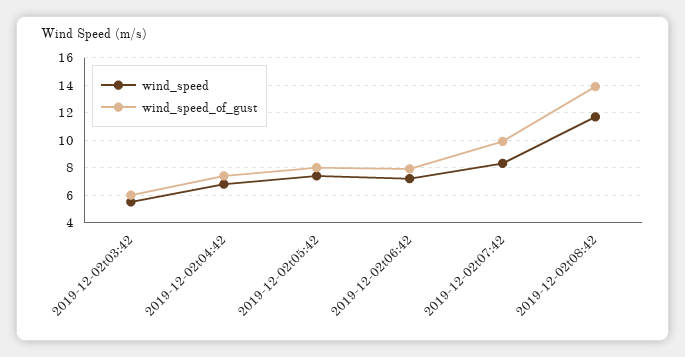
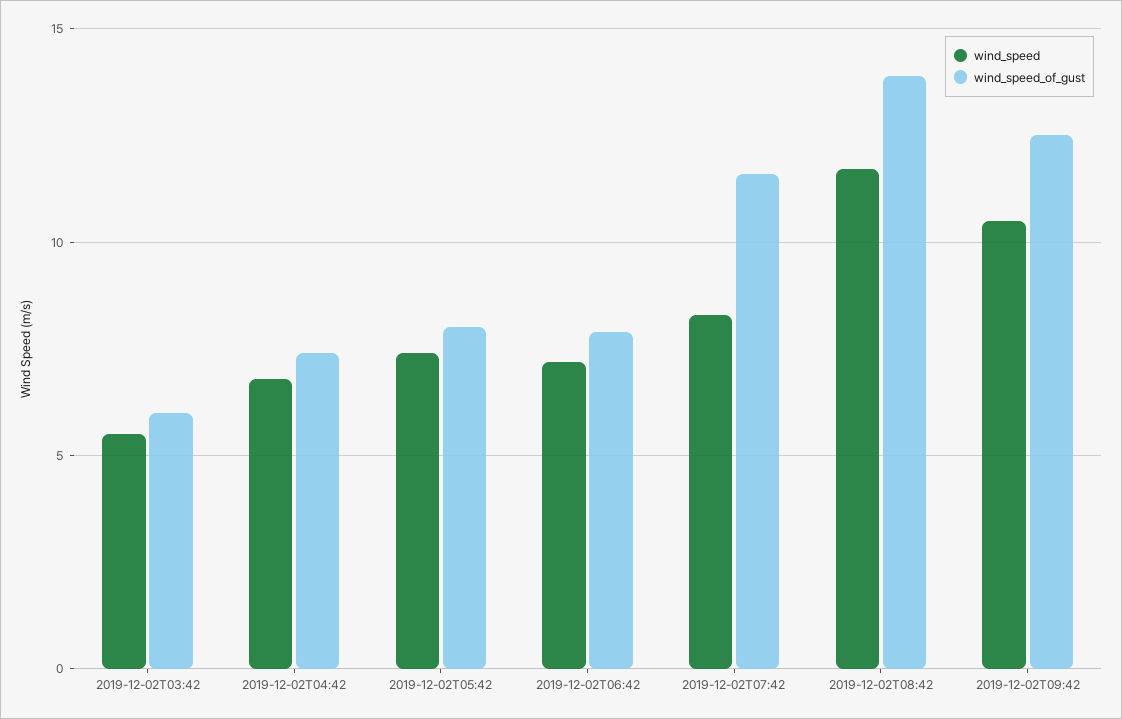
wind_speed_of_gust, 2019-12-02t07:42: 10 -> 11.5
wind_speed, 2019-12-02T09:42: none -> 10.5
wind_speed_of_gust, 2019-12-02T09:42: none -> 12.5

